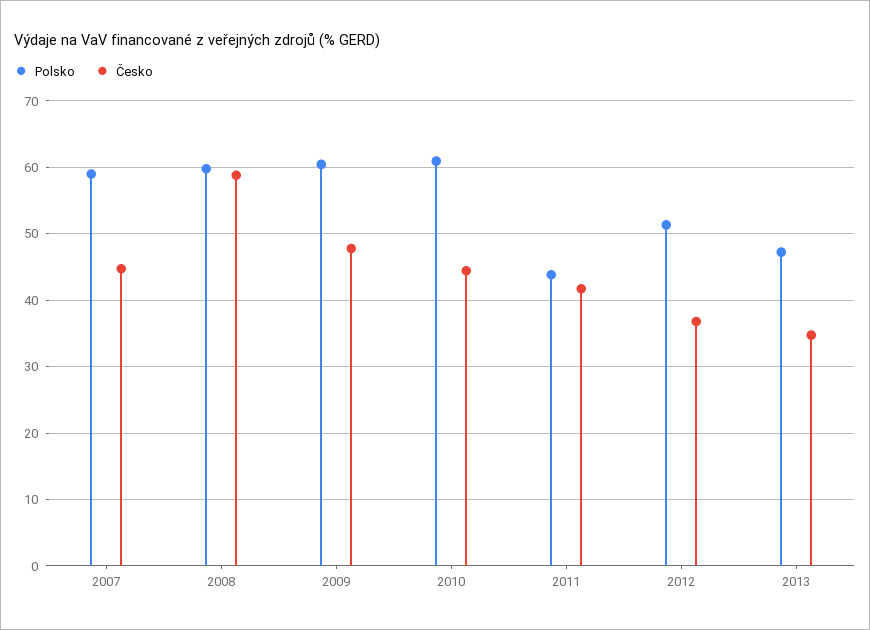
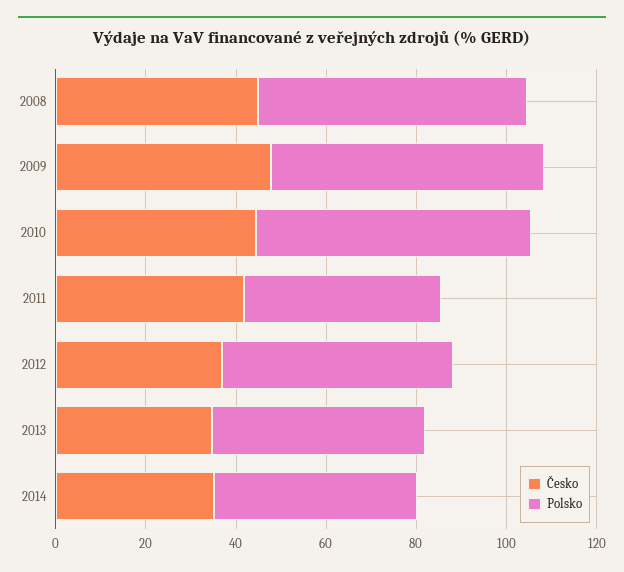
Polsko, 2007: 59 -> none
Česko, 2007: 45 -> none
Česko, 2008: 59 -> 45
Česko, 2014: none -> 35
Polsko, 2014: none -> 45

